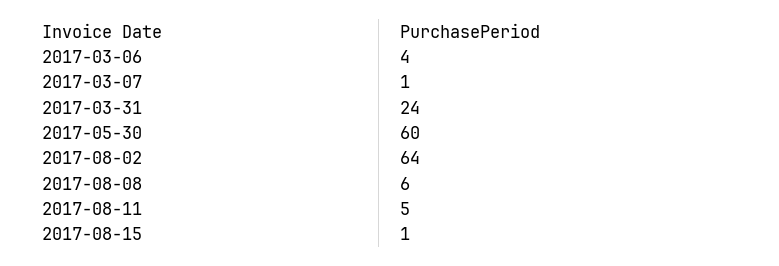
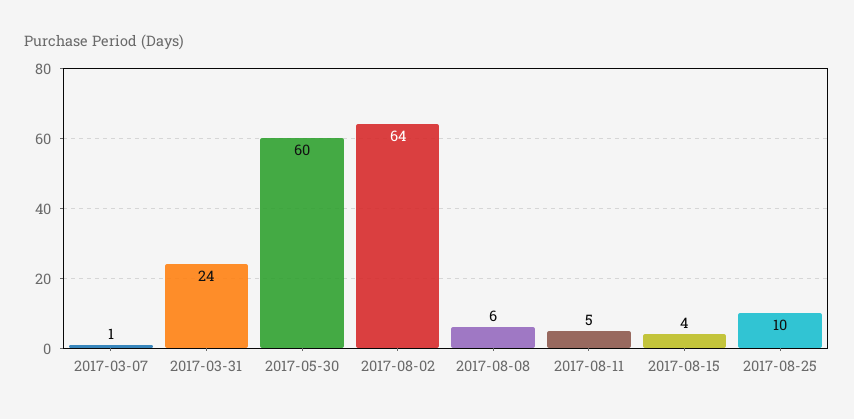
2017-03-06: 4 -> none
2017-08-15: 1 -> 4
2017-08-25: none -> 10

